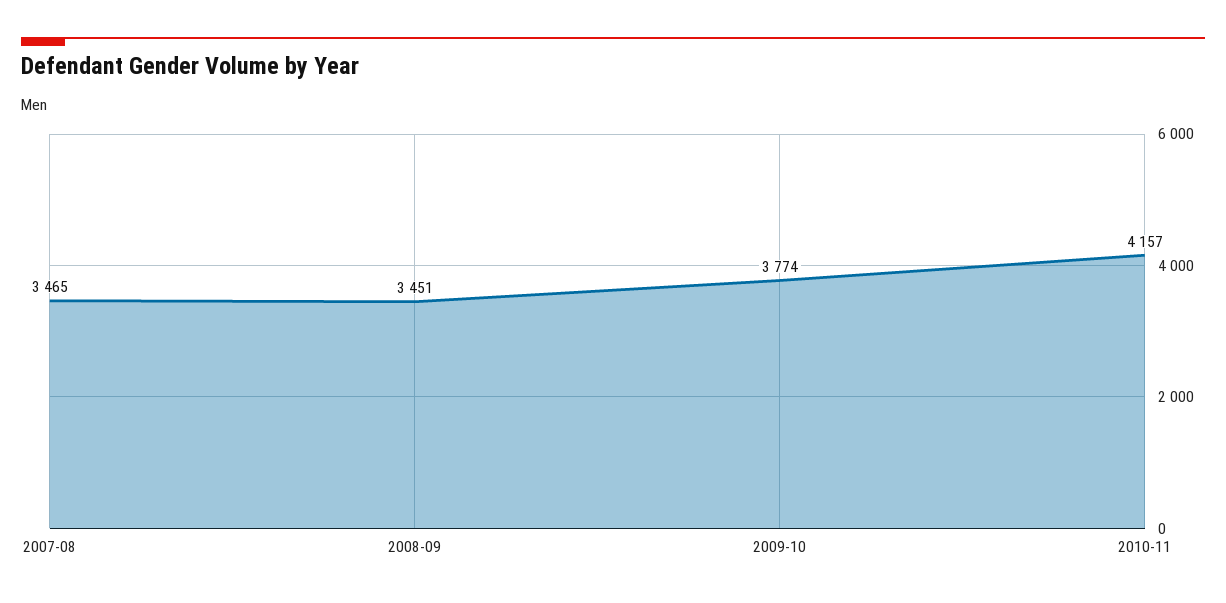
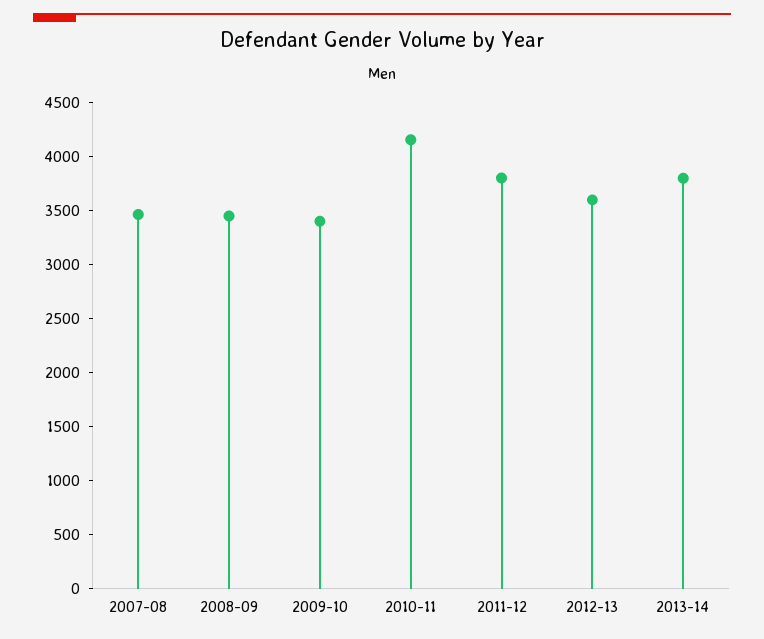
2009-10: 3774 -> 3400
2011-12: none -> 3800
2012-13: none -> 3600
2013-14: none -> 3800

